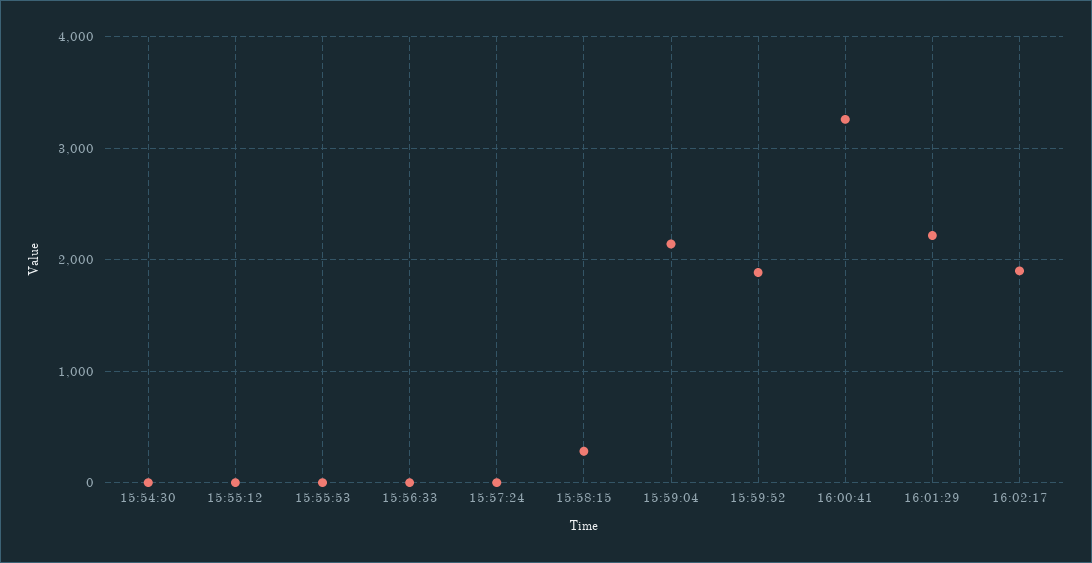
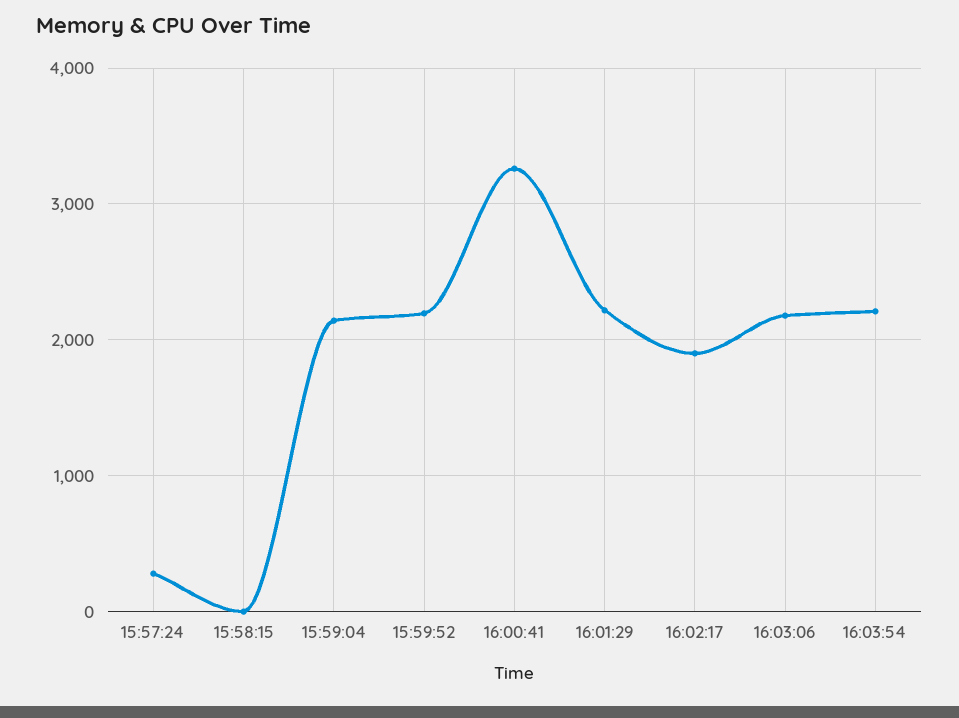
15:54:30: 0 -> none
15:55:12: 0 -> none
15:55:53: 0 -> none
15:56:33: 0 -> none
15:57:24: 0 -> 300
15:58:15: 300 -> 0
15:59:52: 1900 -> 2200
16:03:06: none -> 2200
16:03:54: none -> 2200

